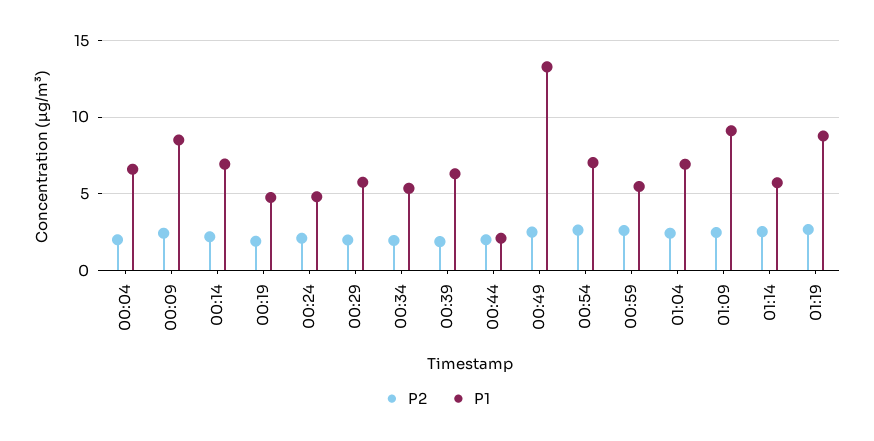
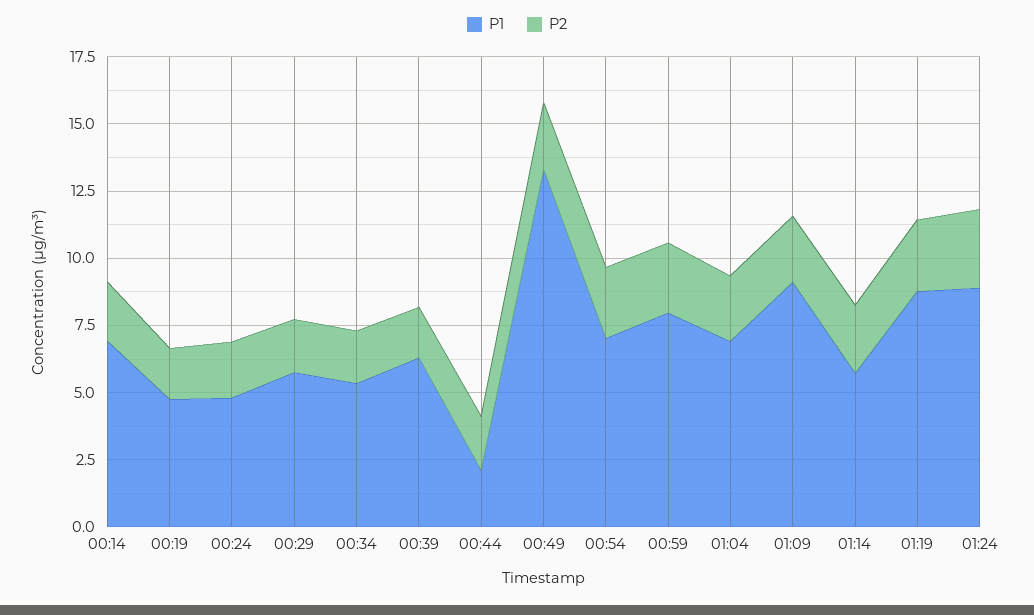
P2, 00:04: 2 -> none
P1, 00:04: 6.5 -> none
P2, 00:09: 2.5 -> none
P1, 00:09: 8.5 -> none
P1, 00:59: 5.5 -> 8
P1, 01:24: none -> 9
P2, 01:24: none -> 3

